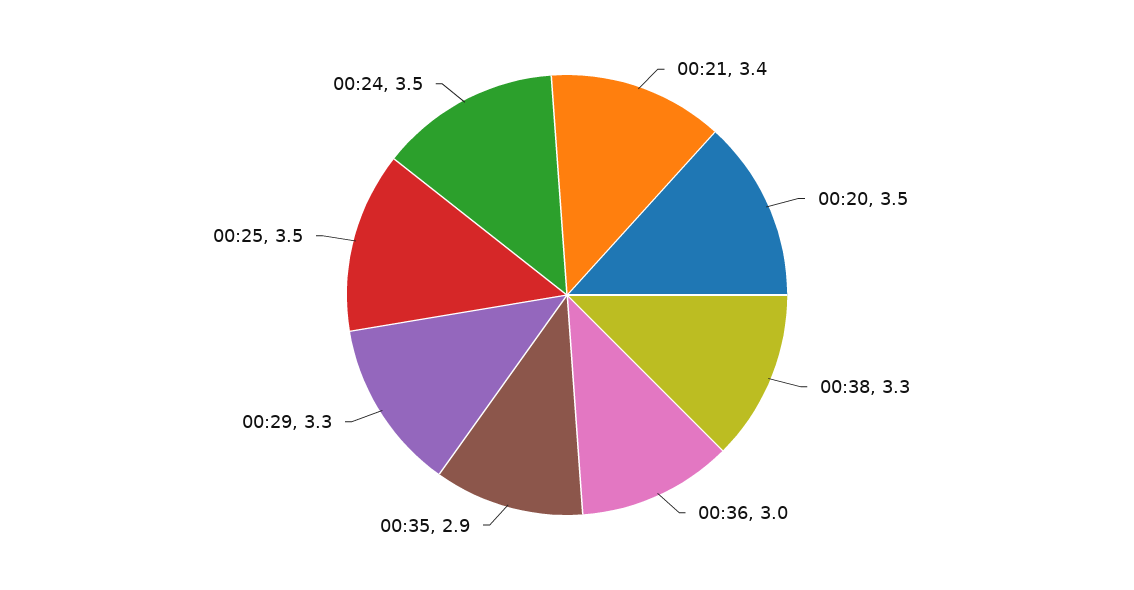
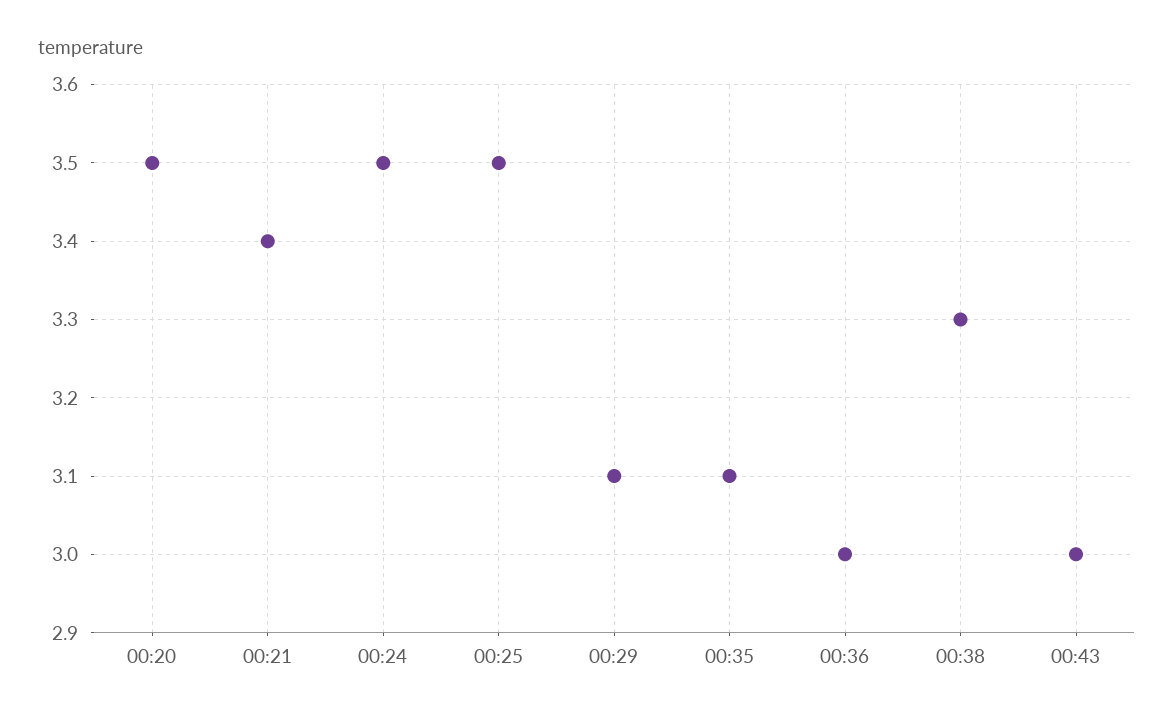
00:35: 2.9 -> 3.1
00:29: 3.3 -> 3.1
00:43: none -> 3

